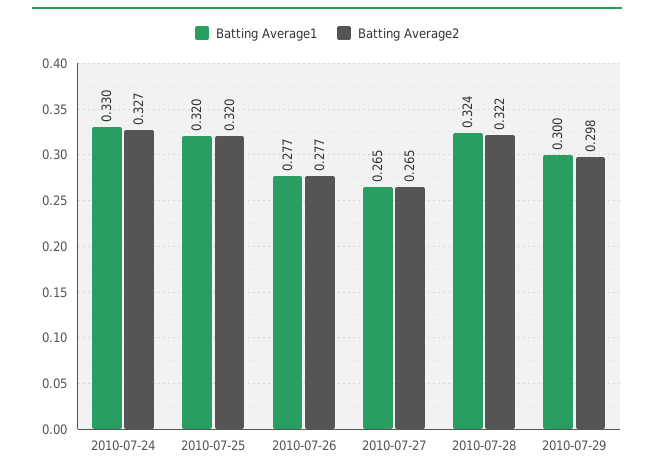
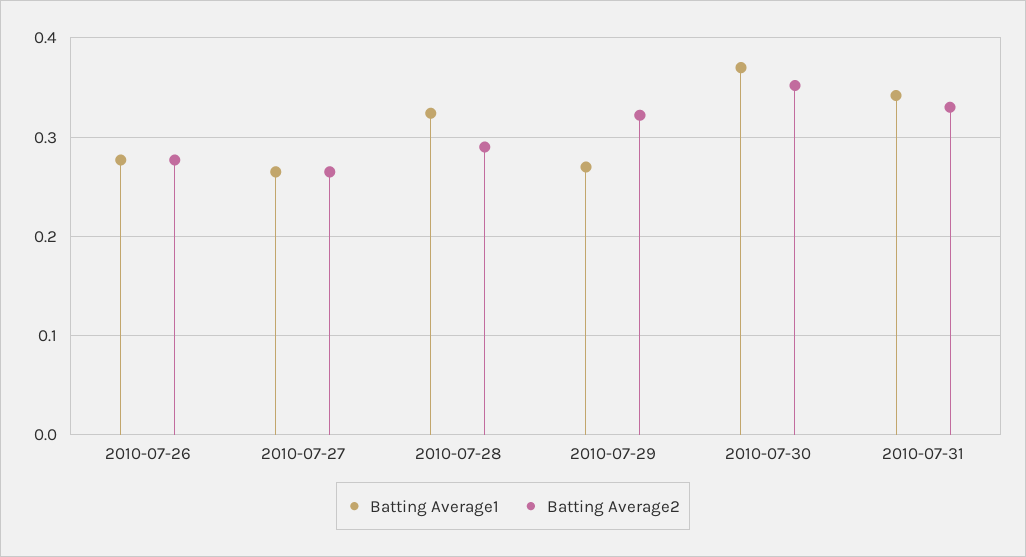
Batting Average1, 2010-07-24: 0.33 -> none
Batting Average2, 2010-07-24: 0.327 -> none
Batting Average1, 2010-07-25: 0.32 -> none
Batting Average2, 2010-07-25: 0.32 -> none
Batting Average2, 2010-07-28: 0.322 -> 0.29
Batting Average1, 2010-07-29: 0.3 -> 0.27
Batting Average2, 2010-07-29: 0.298 -> 0.32
Batting Average1, 2010-07-30: none -> 0.37
Batting Average2, 2010-07-30: none -> 0.35
Batting Average1, 2010-07-31: none -> 0.34
Batting Average2, 2010-07-31: none -> 0.33

